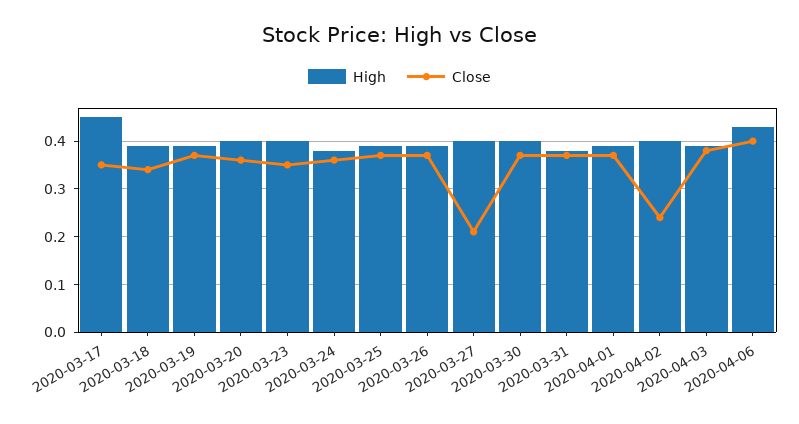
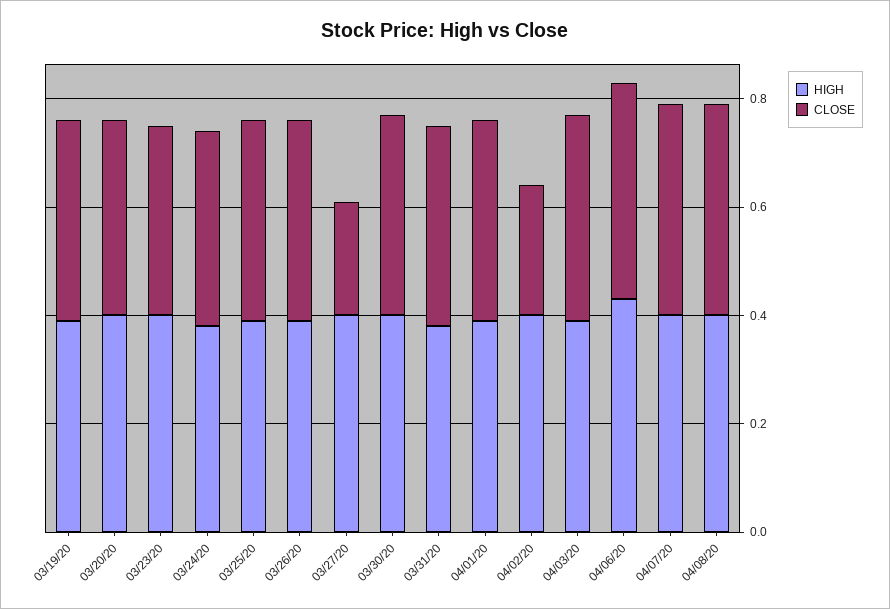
High, 2020-03-17: 0.45 -> none
Close, 2020-03-17: 0.35 -> none
High, 2020-03-18: 0.4 -> none
Close, 2020-03-18: 0.35 -> none
High, 04/07/20: none -> 0.4
Close, 04/07/20: none -> 0.4
High, 04/08/20: none -> 0.4
Close, 04/08/20: none -> 0.4

